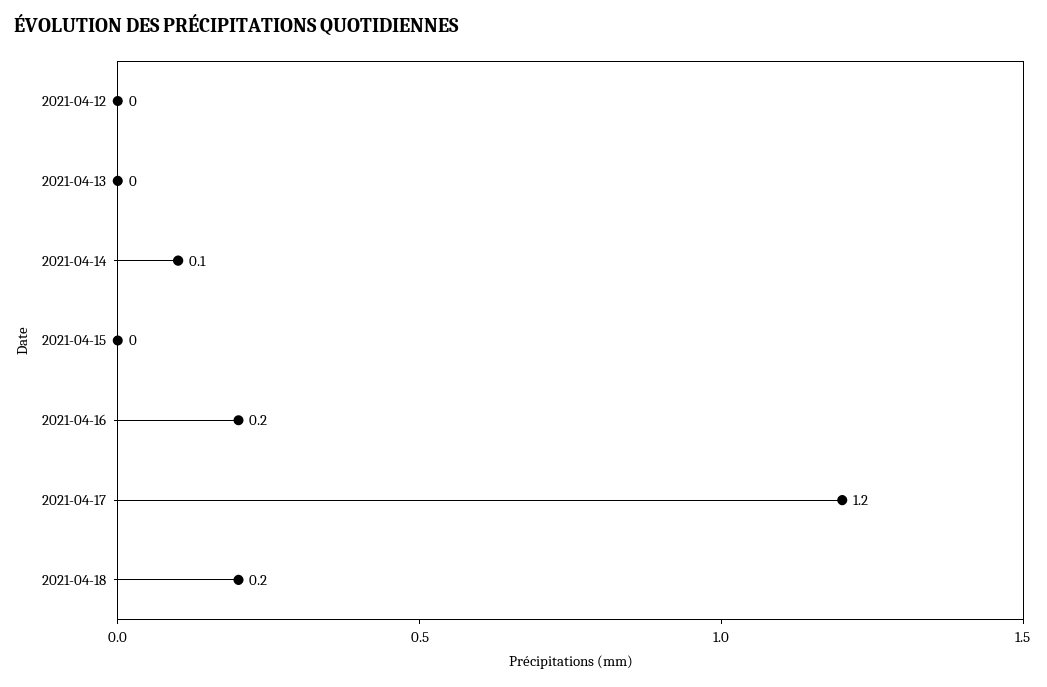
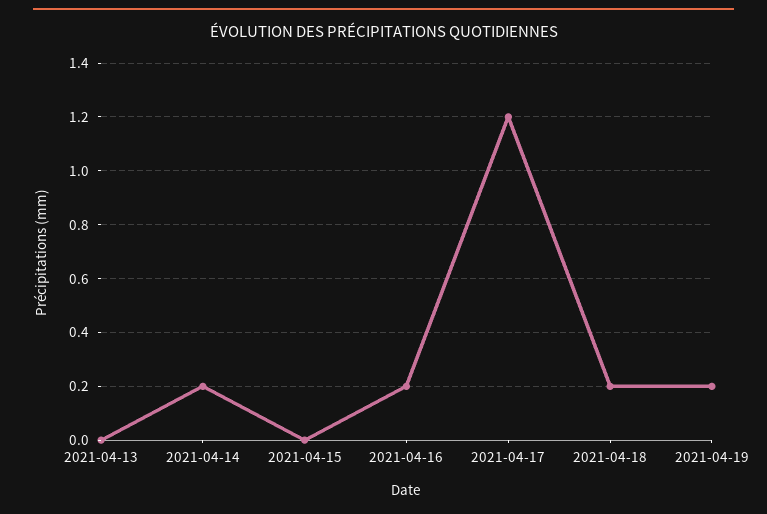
2021-04-12: 0 -> none
2021-04-14: 0.1 -> 0.2
2021-04-19: none -> 0.2

